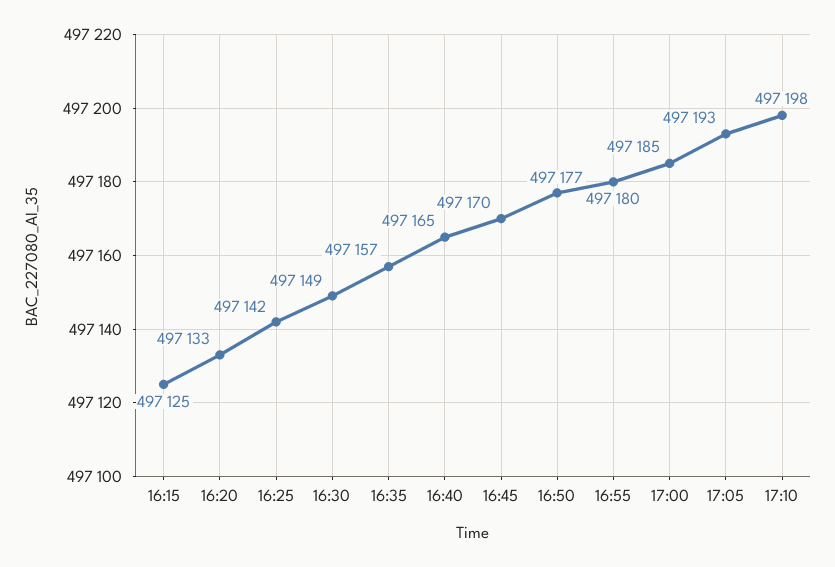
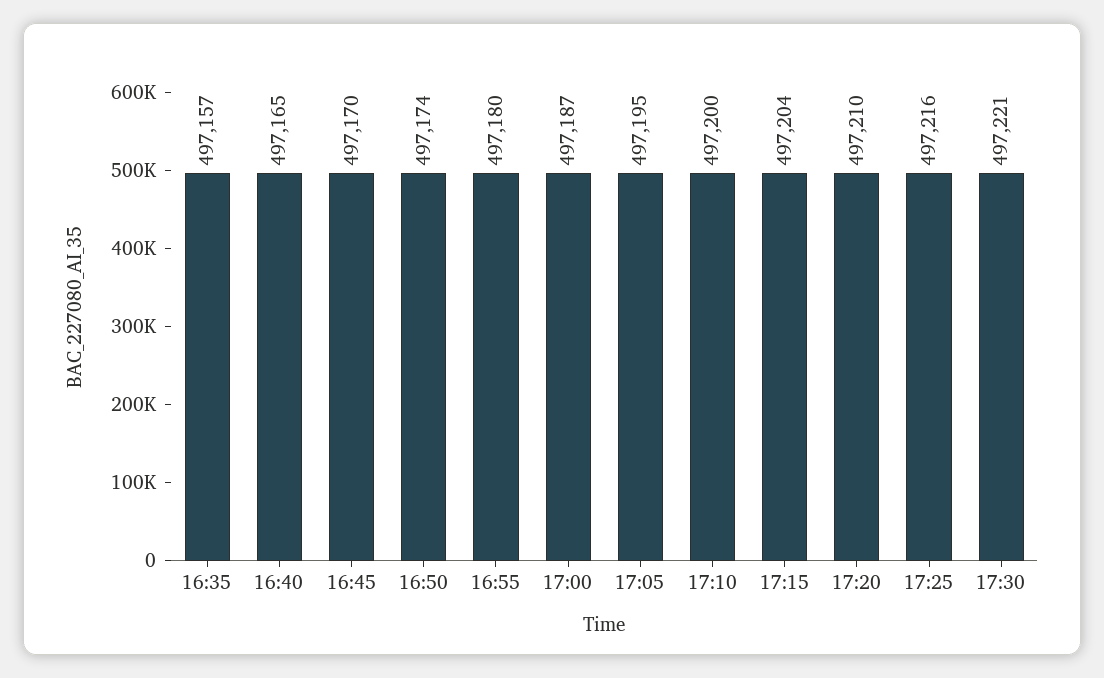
16:15: 497125 -> none
16:20: 497133 -> none
16:25: 497142 -> none
16:30: 497149 -> none
16:50: 497177 -> 497174
17:00: 497185 -> 497187
17:05: 497193 -> 497195
17:10: 497198 -> 497200
17:15: none -> 497204
17:20: none -> 497210
17:25: none -> 497216
17:30: none -> 497221

